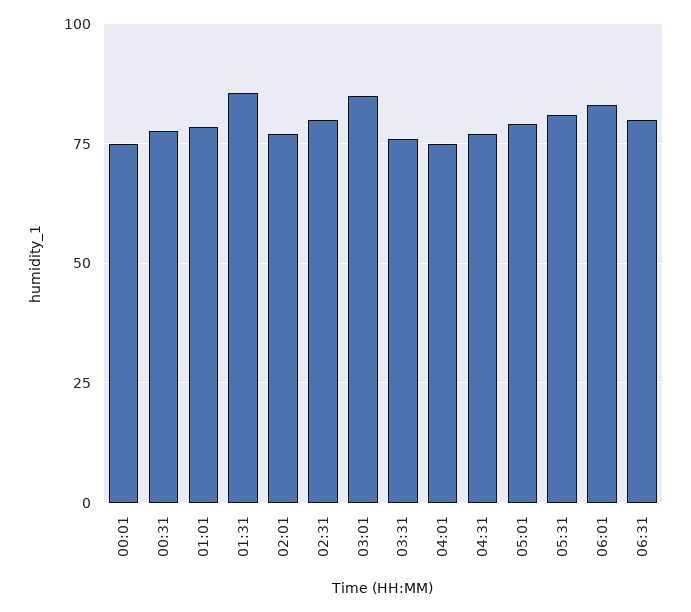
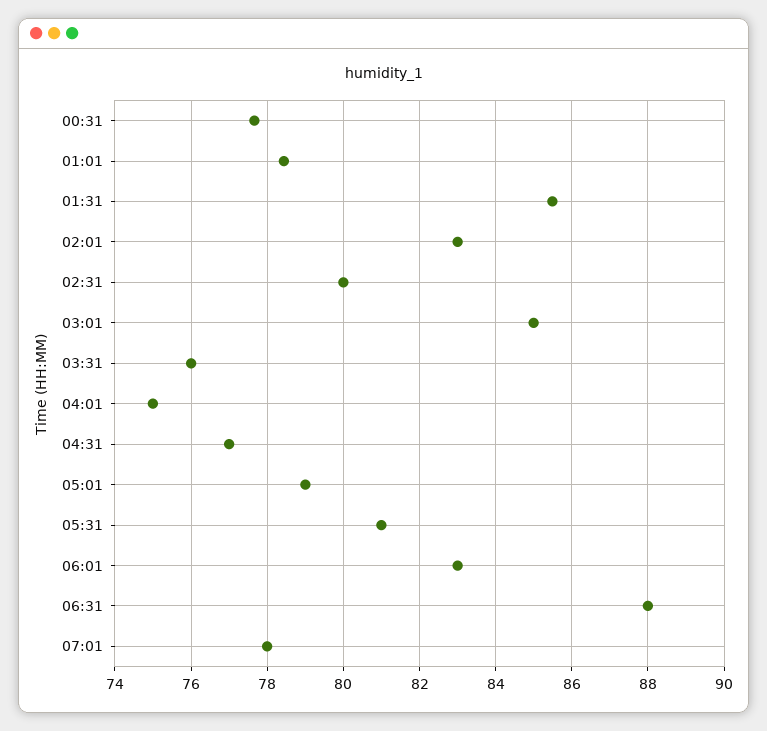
00:01: 75 -> none
02:01: 77.5 -> 83
06:31: 80 -> 88
07:01: none -> 78

